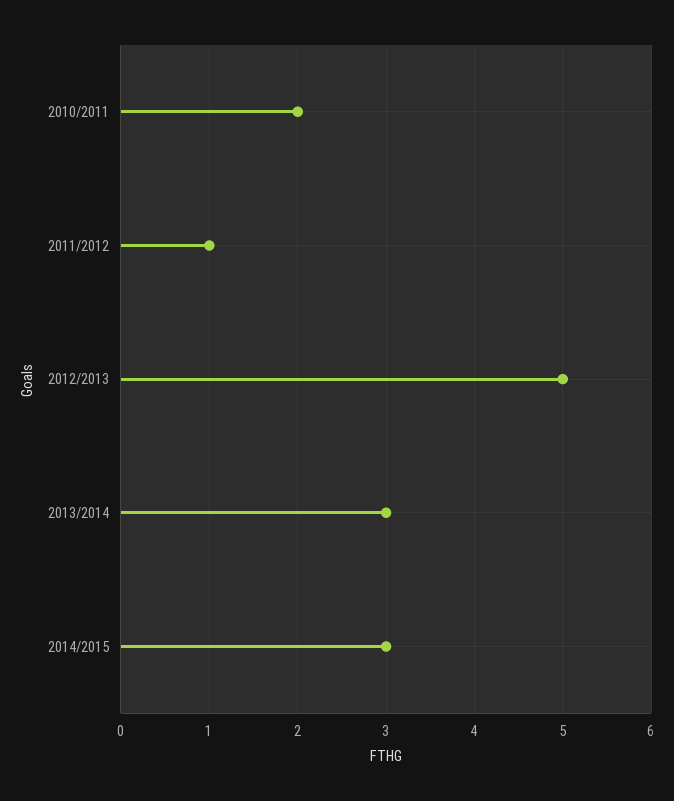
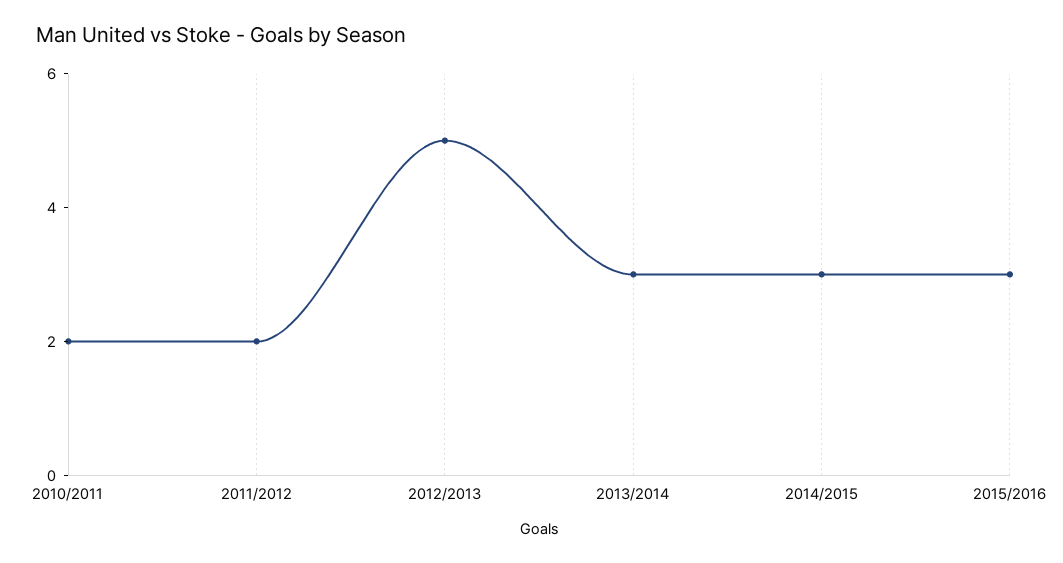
2011/2012: 1 -> 2
2015/2016: none -> 3

